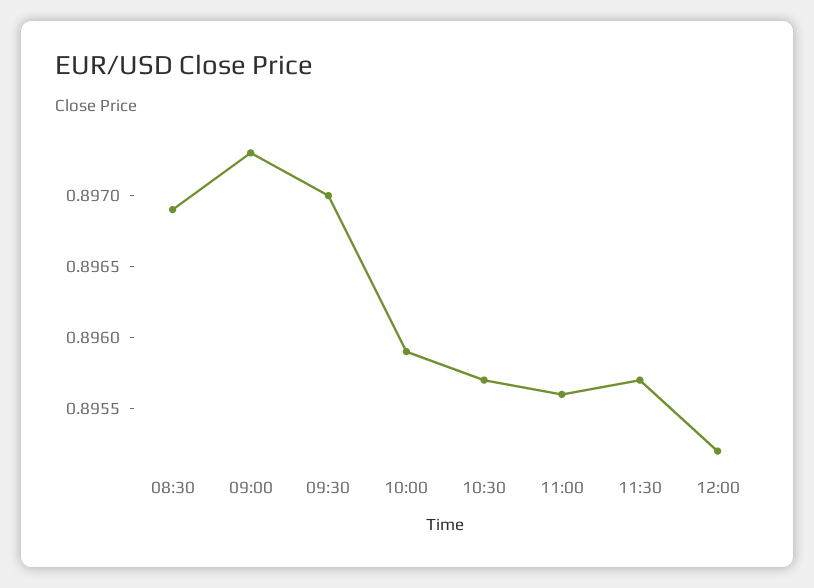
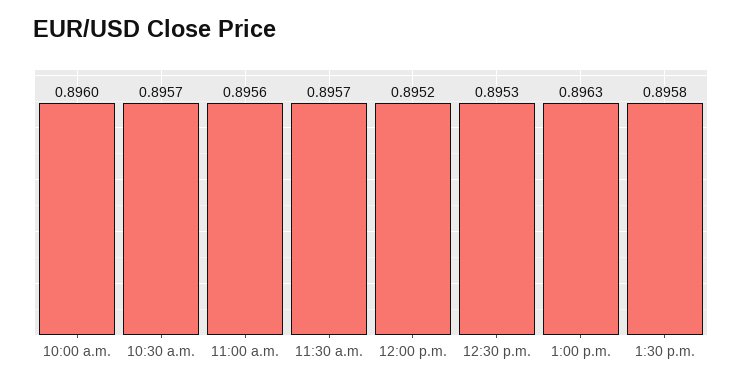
08:30: 0.8969 -> none
09:00: 0.8973 -> none
09:30: 0.897 -> none
10:00: 0.8959 -> 0.896
12:30 p.m.: none -> 0.8953
1:00 p.m.: none -> 0.8963
1:30 p.m.: none -> 0.8958

